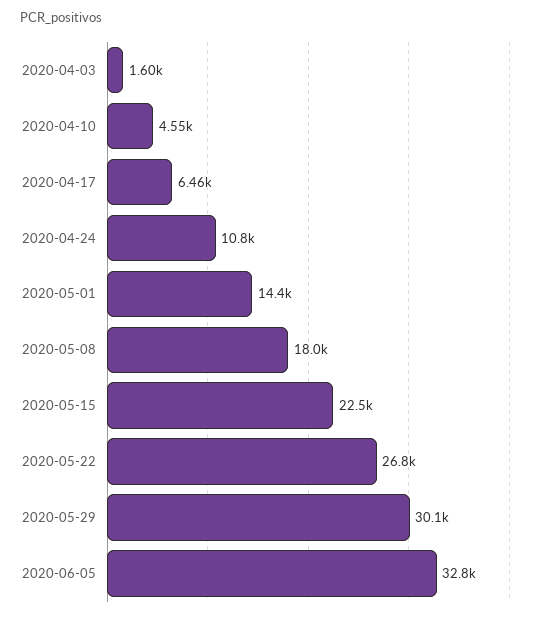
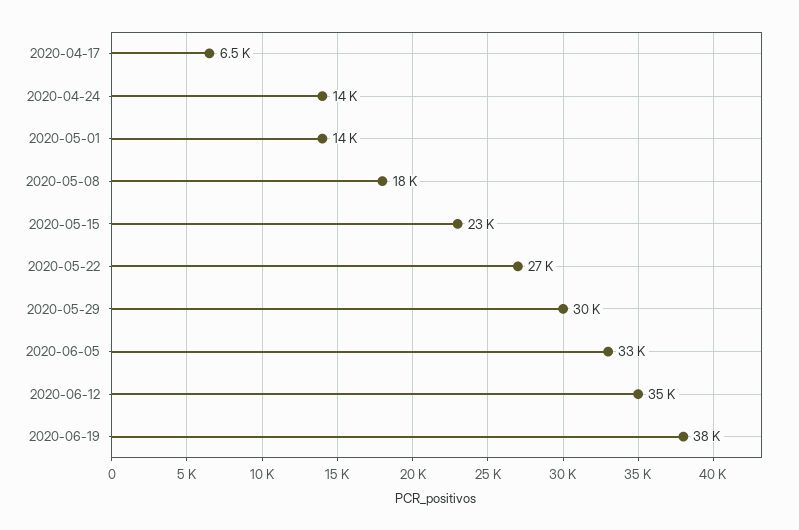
2020-04-03: 1600 -> none
2020-04-10: 4550 -> none
2020-04-24: 10800 -> 14000
2020-06-12: none -> 35000
2020-06-19: none -> 38000

